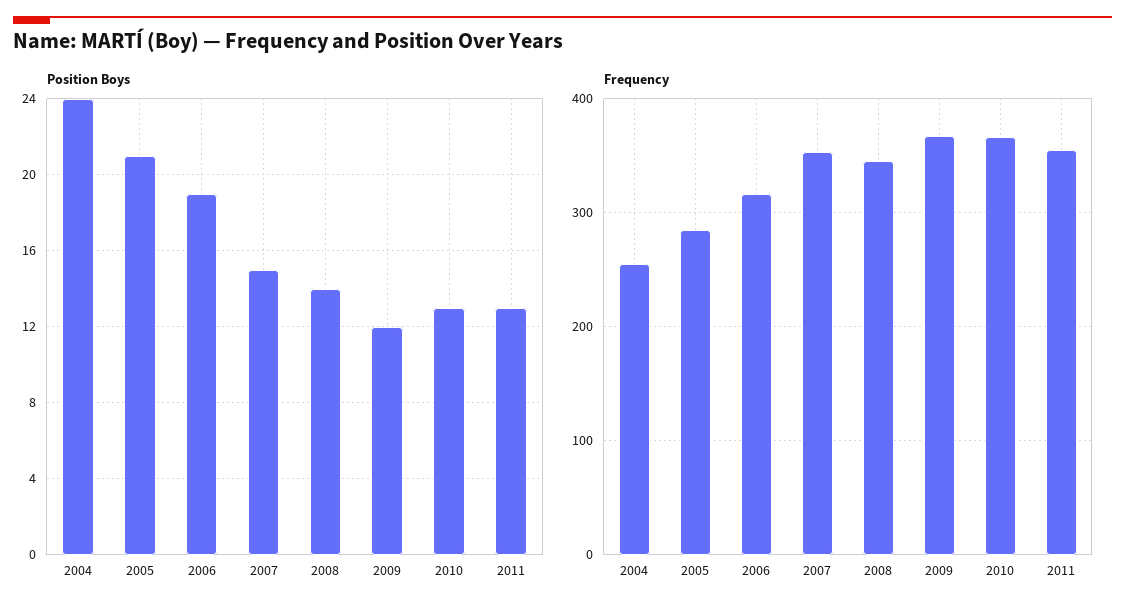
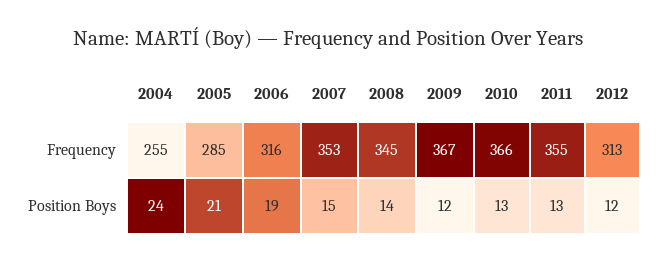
Frequency, 2012: none -> 313
Position Boys, 2012: none -> 12

